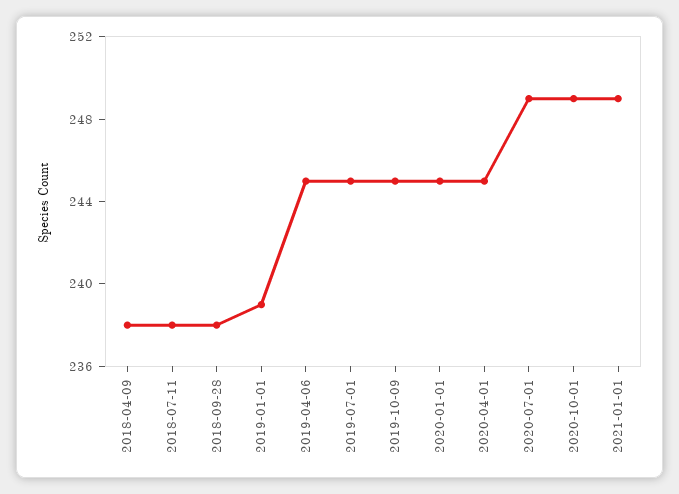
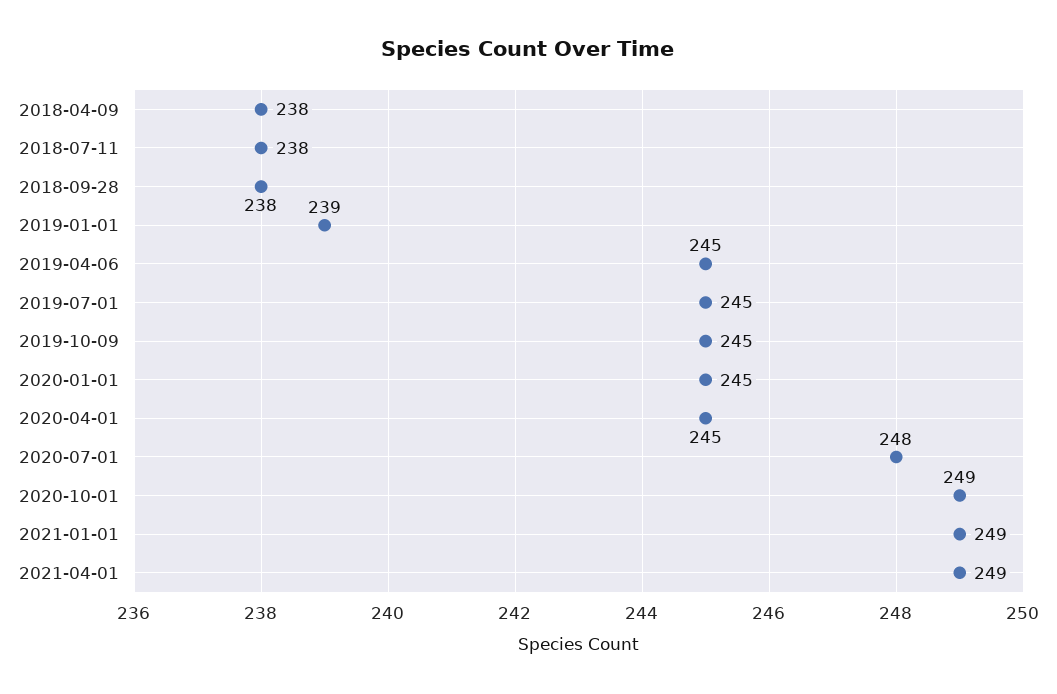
2020-07-01: 249 -> 248
2021-04-01: none -> 249

